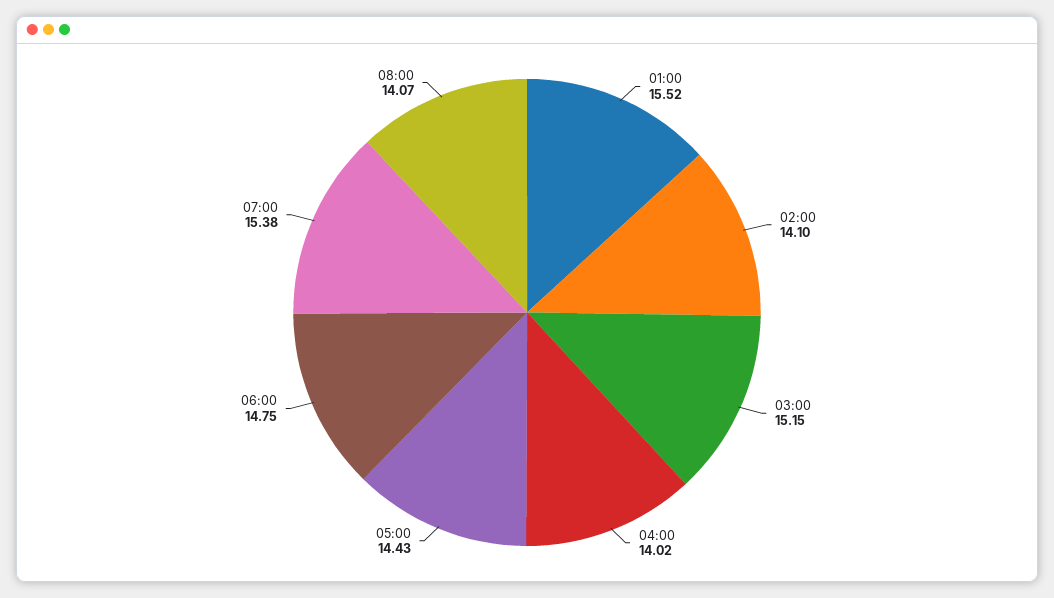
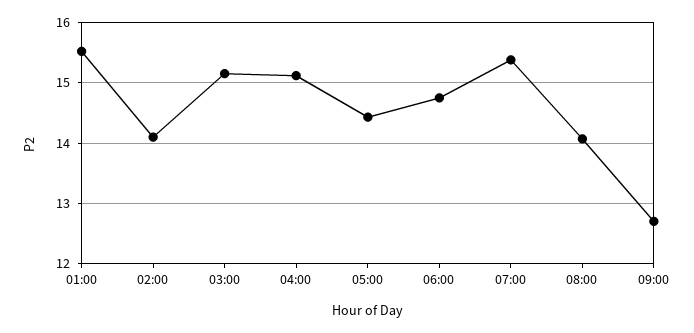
04:00: 14.02 -> 15.1
09:00: none -> 12.7

